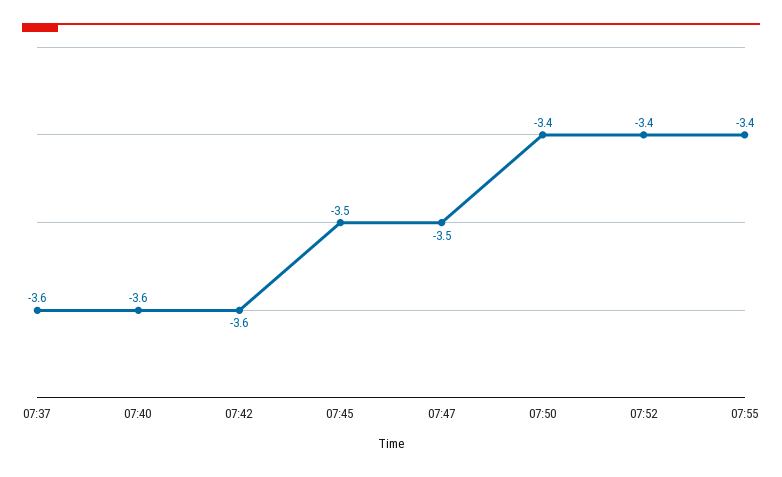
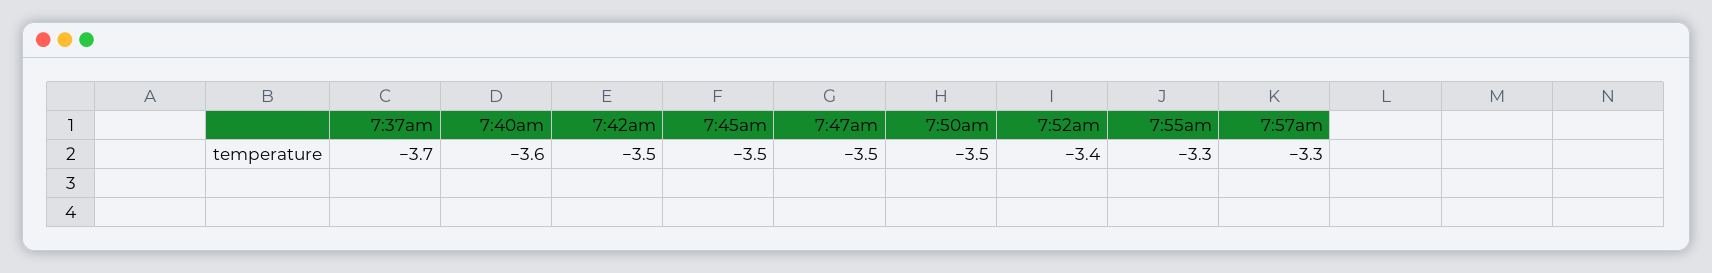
07:37: -3.6 -> -3.7
07:42: -3.6 -> -3.5
07:50: -3.4 -> -3.5
07:55: -3.4 -> -3.3
7:57am: none -> -3.3

